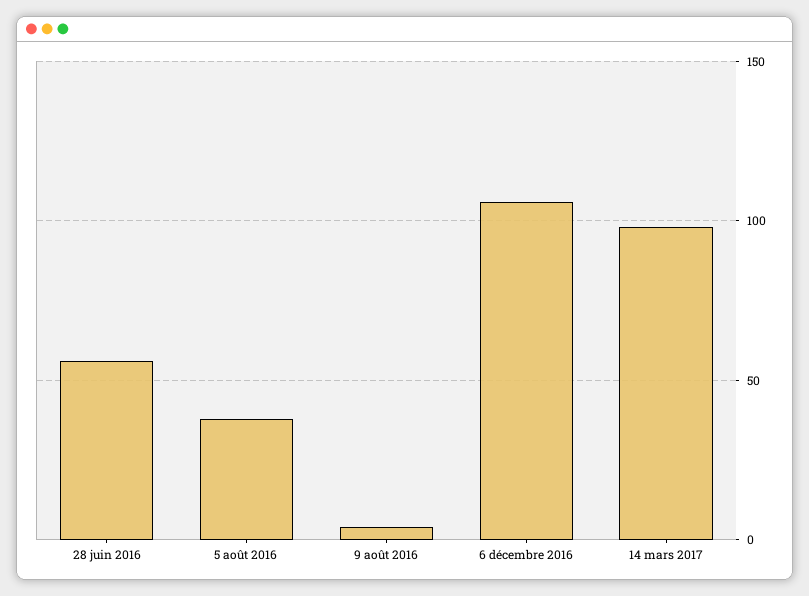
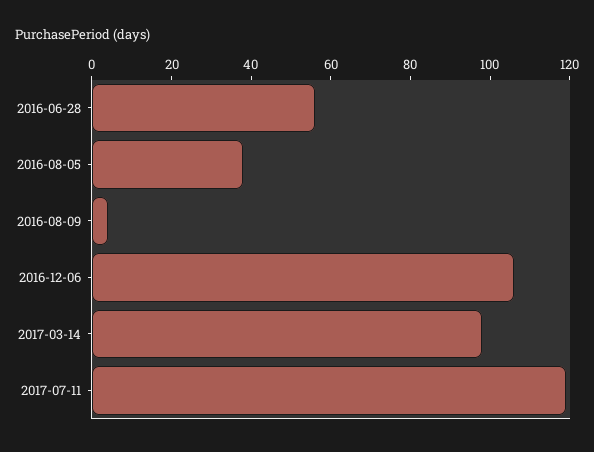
2017-07-11: none -> 120

